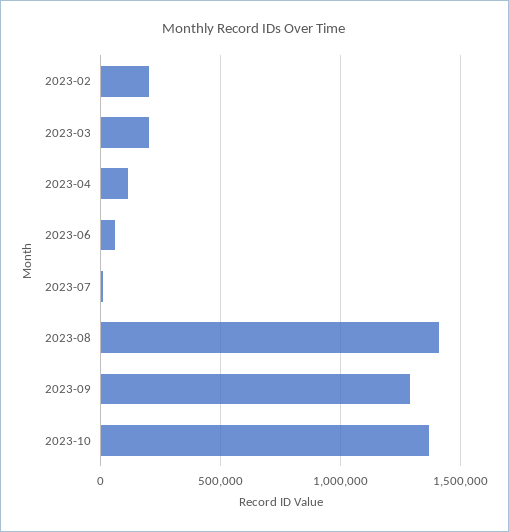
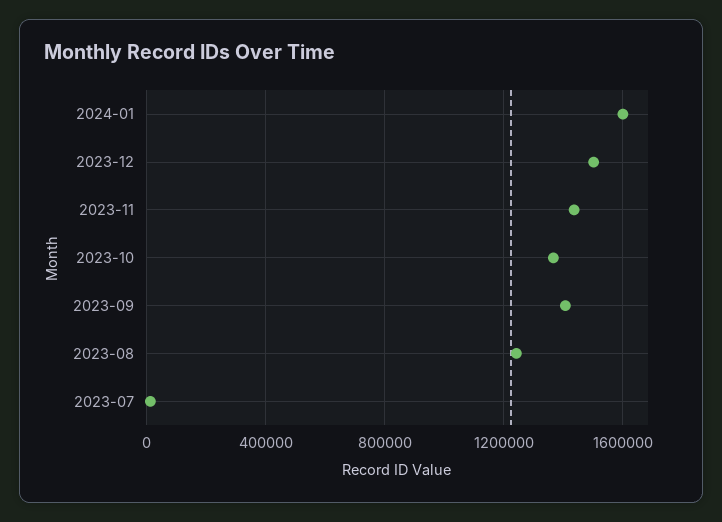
2023-02: 200000 -> none
2023-03: 200000 -> none
2023-04: 100000 -> none
2023-06: 50000 -> none
2023-08: 1400000 -> 1250000
2023-09: 1300000 -> 1400000
2024-01: none -> 1600000
2023-12: none -> 1500000
2023-11: none -> 1450000

